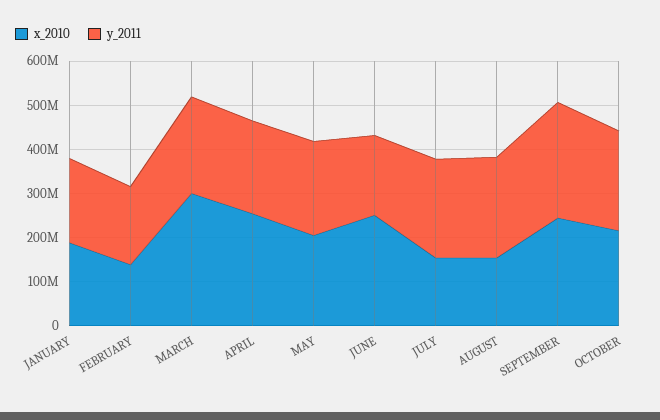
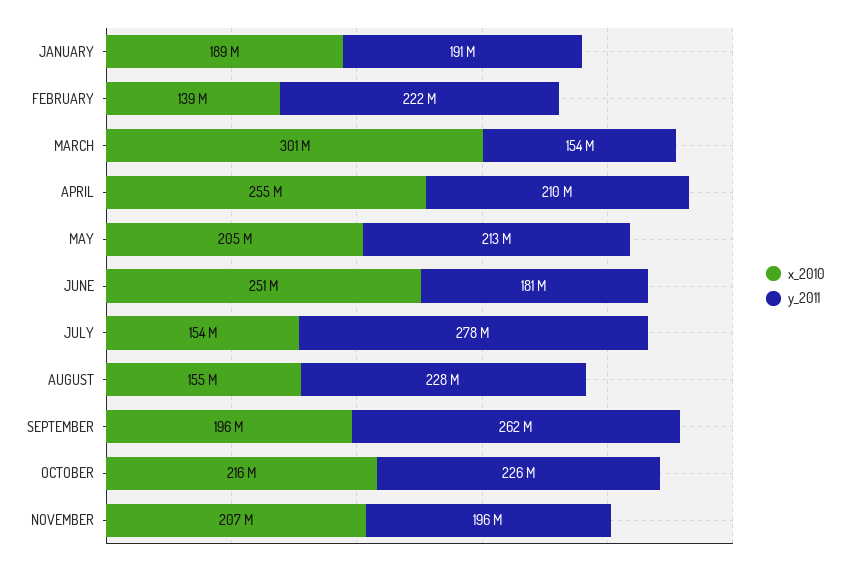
y_2011, FEBRUARY: 180000000 -> 222000000
y_2011, MARCH: 220000000 -> 154000000
y_2011, JULY: 220000000 -> 278000000
x_2010, SEPTEMBER: 240000000 -> 196000000
x_2010, NOVEMBER: none -> 207000000
y_2011, NOVEMBER: none -> 196000000

